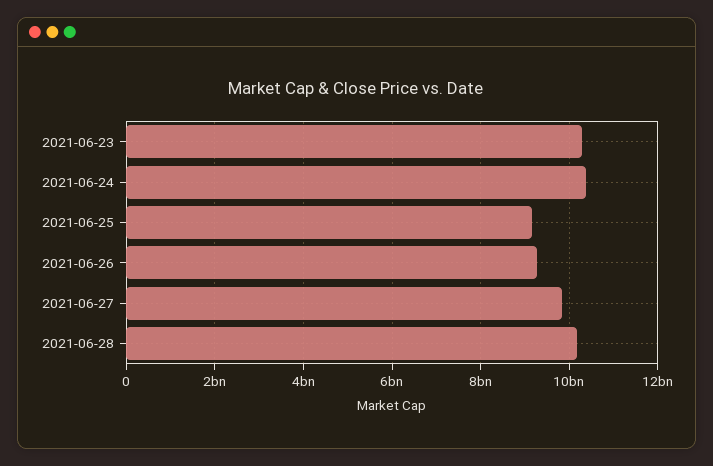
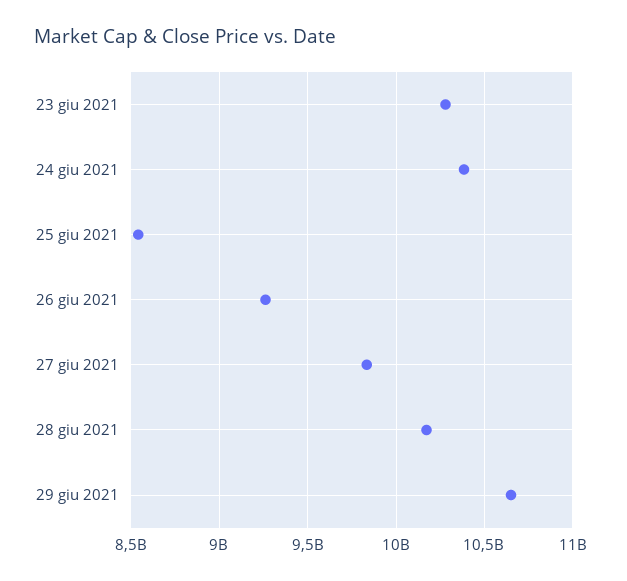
2021-06-25: 9200000000 -> 8550000000
29 giu 2021: none -> 10650000000

